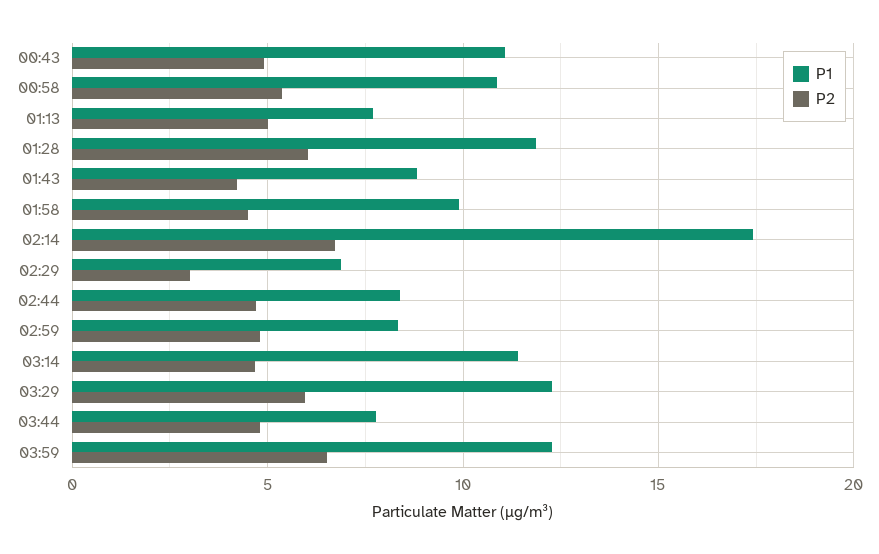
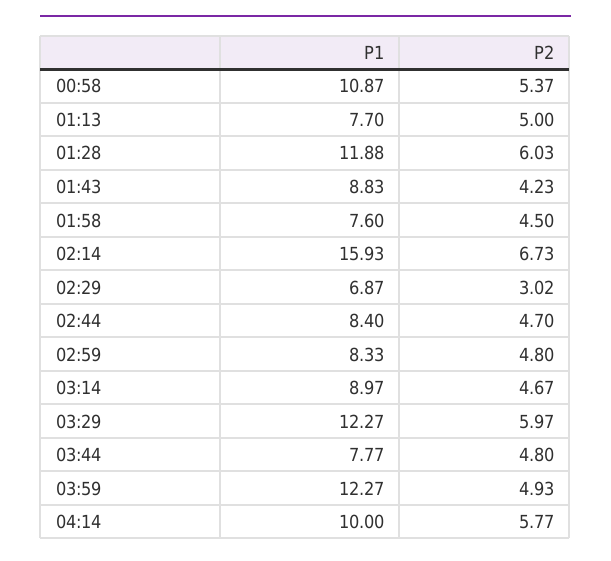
P1, 00:43: 11 -> none
P2, 00:43: 5 -> none
P1, 01:58: 10 -> 7.6
P1, 02:14: 17.5 -> 15.93
P1, 03:14: 11.5 -> 8.97
P2, 03:59: 6.5 -> 4.93
P1, 04:14: none -> 10
P2, 04:14: none -> 5.77

